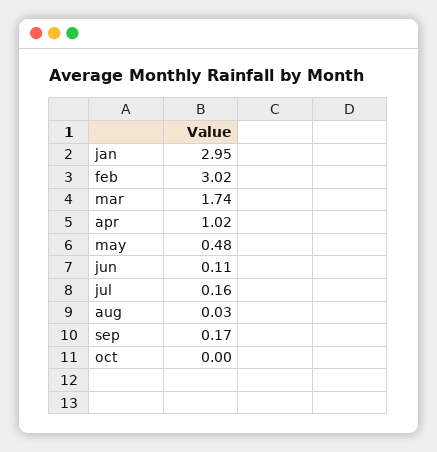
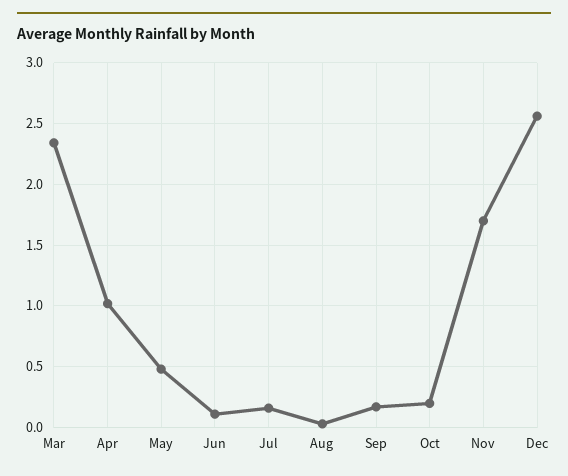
jan: 2.95 -> none
feb: 3.02 -> none
mar: 1.74 -> 2.35
oct: 0 -> 0.2
Nov: none -> 1.7
Dec: none -> 2.55

